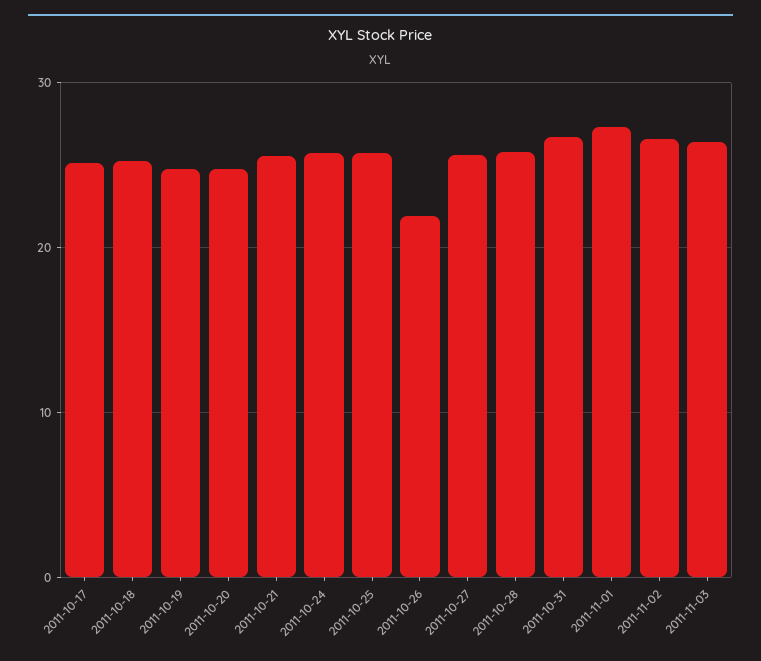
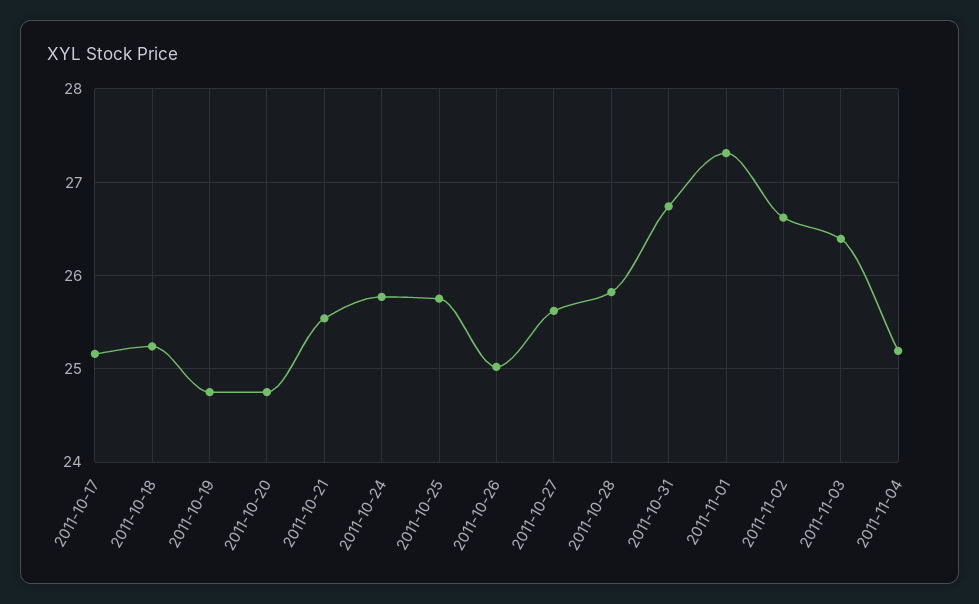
2011-10-26: 22 -> 25
2011-11-04: none -> 25.2

